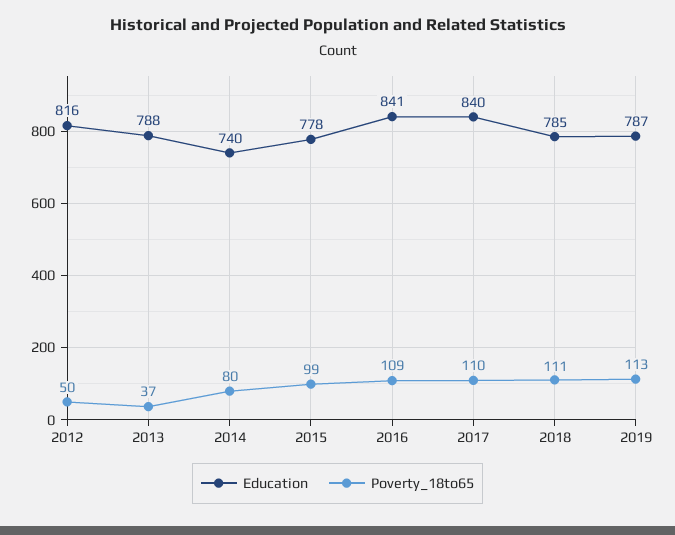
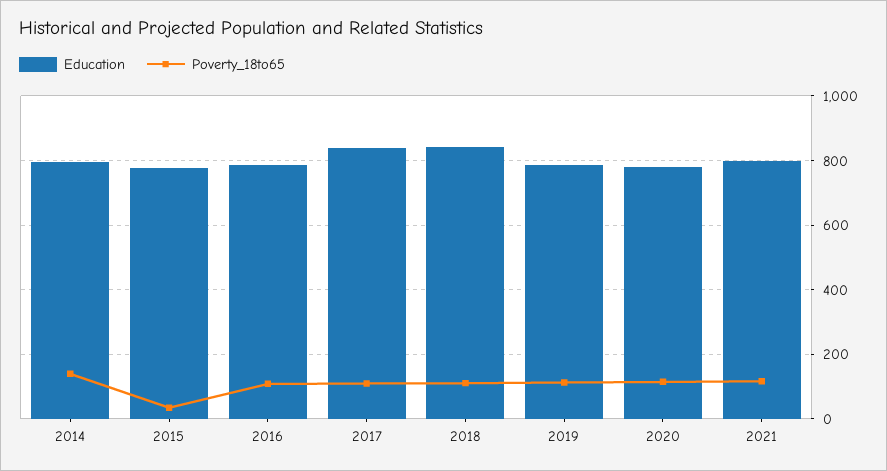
Education, 2012: 816 -> none
Poverty_18to65, 2012: 50 -> none
Education, 2013: 788 -> none
Poverty_18to65, 2013: 37 -> none
Education, 2014: 740 -> 800
Poverty_18to65, 2014: 80 -> 140
Poverty_18to65, 2015: 99 -> 40
Education, 2016: 841 -> 780
Education, 2018: 785 -> 840
Education, 2020: none -> 780
Poverty_18to65, 2020: none -> 120
Education, 2021: none -> 800
Poverty_18to65, 2021: none -> 120

